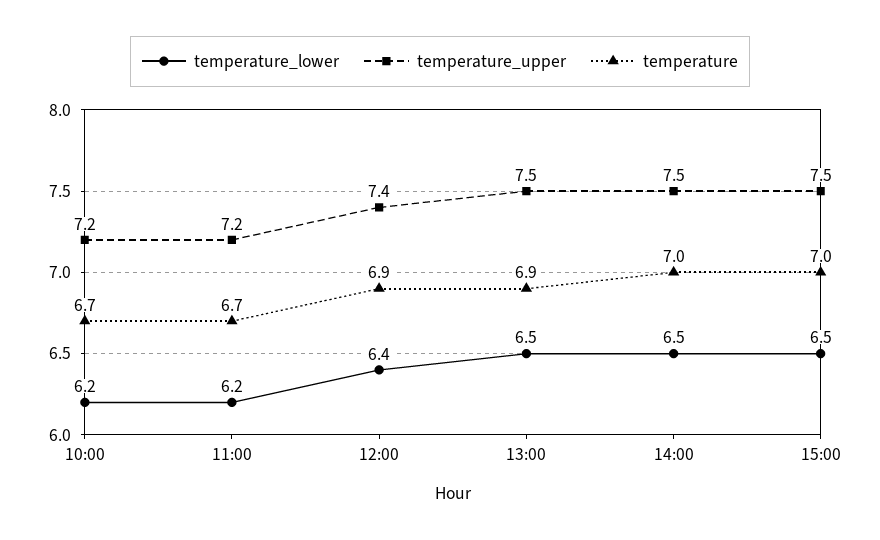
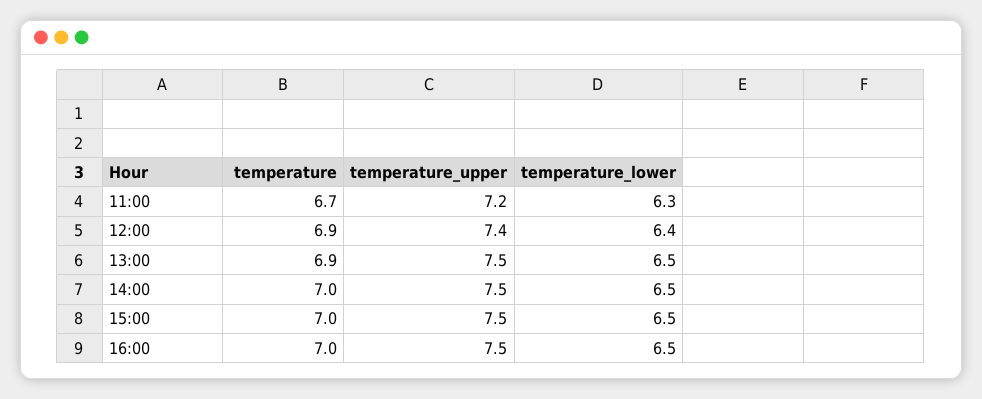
temperature_lower, 10:00: 6.2 -> none
temperature_upper, 10:00: 7.2 -> none
temperature, 10:00: 6.7 -> none
temperature_lower, 11:00: 6.2 -> 6.3
temperature, 16:00: none -> 7
temperature_upper, 16:00: none -> 7.5
temperature_lower, 16:00: none -> 6.5

